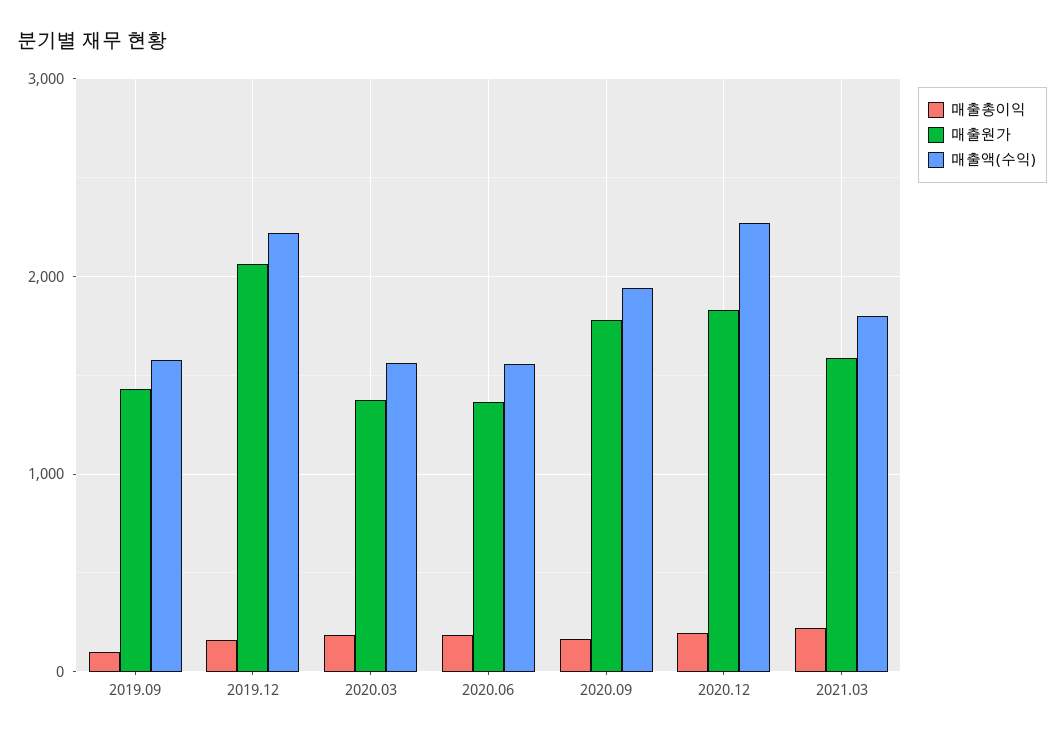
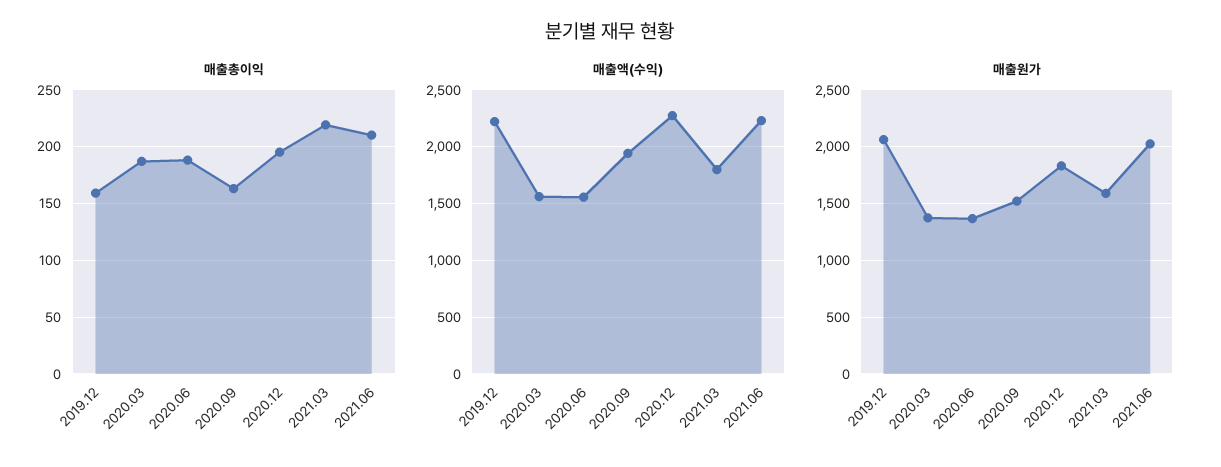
매출총이익, 2019.09: 100 -> none
매출원가, 2019.09: 1400 -> none
매출액(수익), 2019.09: 1600 -> none
매출원가, 2020.09: 1800 -> 1500
매출총이익, 2021.06: none -> 210
매출액(수익), 2021.06: none -> 2200
매출원가, 2021.06: none -> 2000

